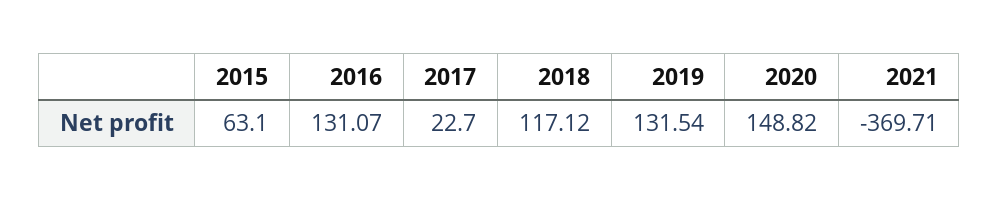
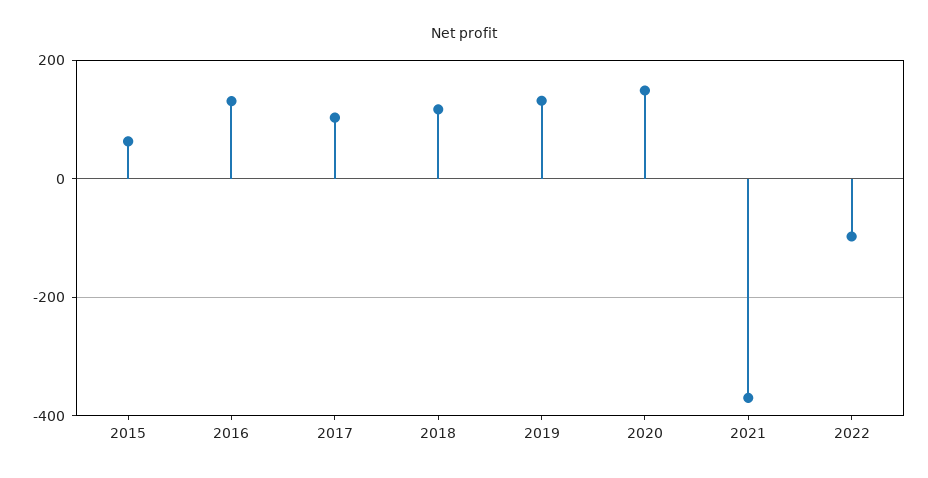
2017: 22.7 -> 100
2022: none -> -100

